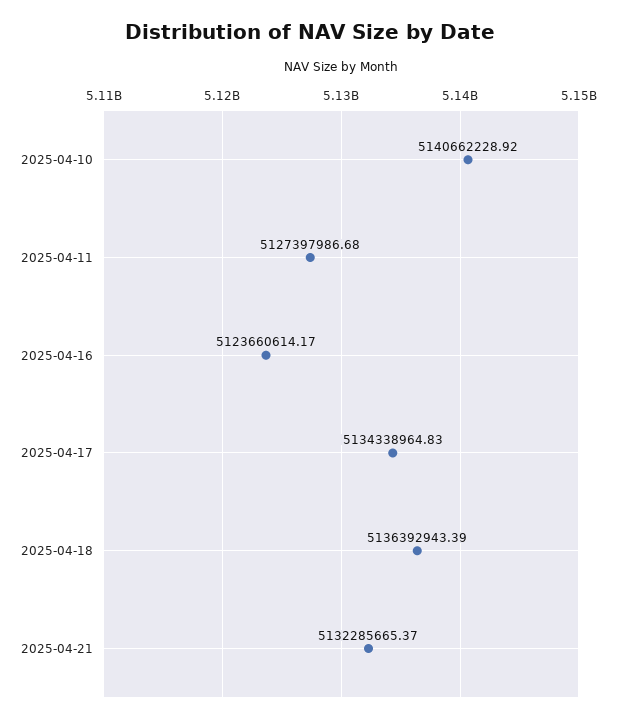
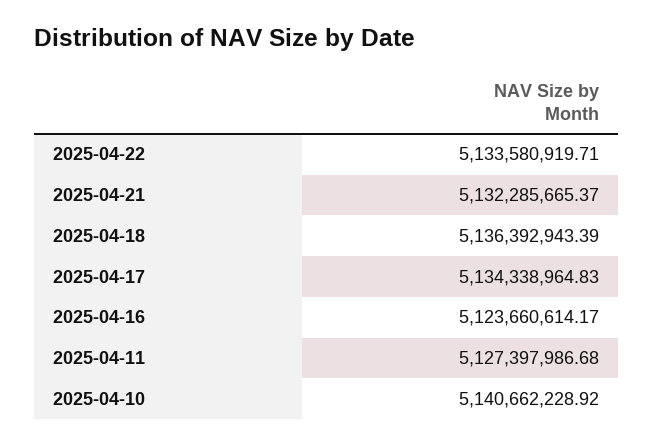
2025-04-22: none -> 5133580919.71

